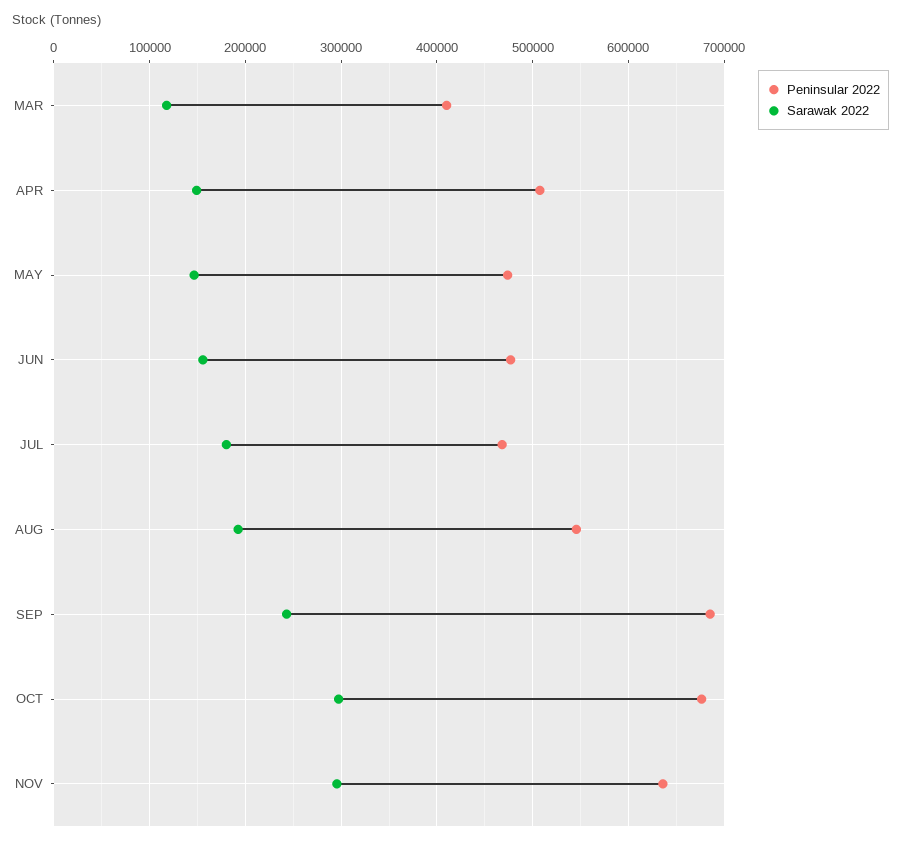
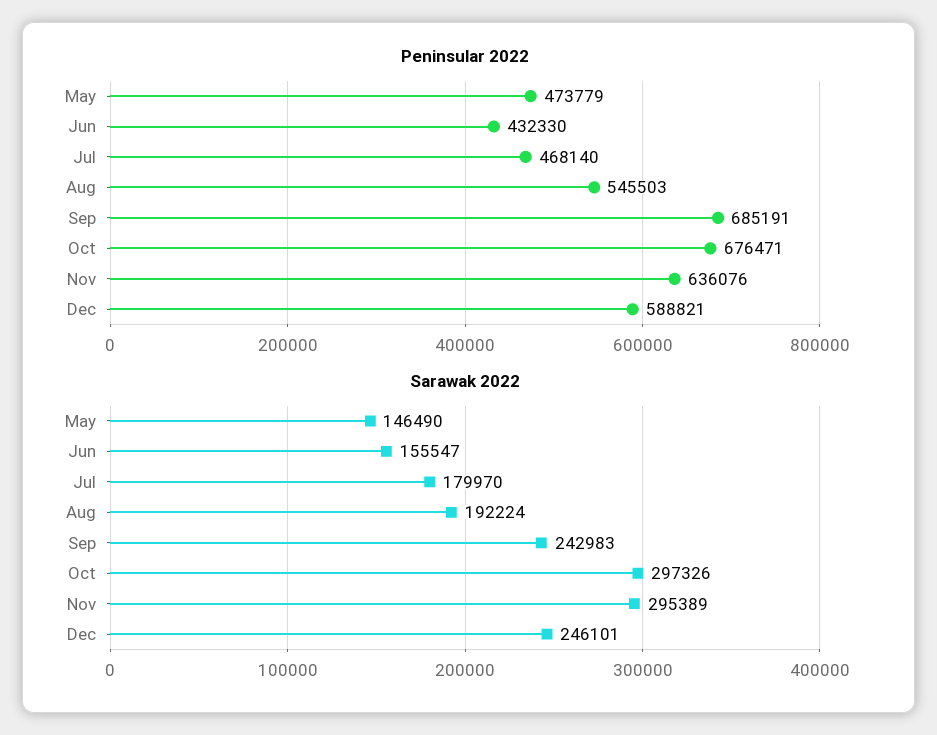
Peninsular 2022, MAR: 410000 -> none
Sarawak 2022, MAR: 120000 -> none
Peninsular 2022, APR: 510000 -> none
Sarawak 2022, APR: 150000 -> none
Peninsular 2022, JUN: 480000 -> 432330
Peninsular 2022, Dec: none -> 588821
Sarawak 2022, Dec: none -> 246101

